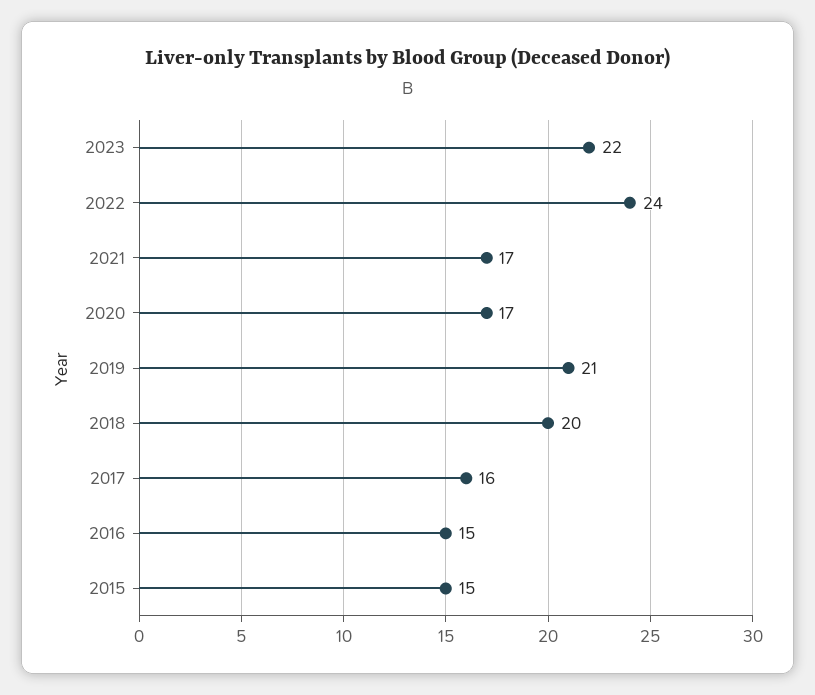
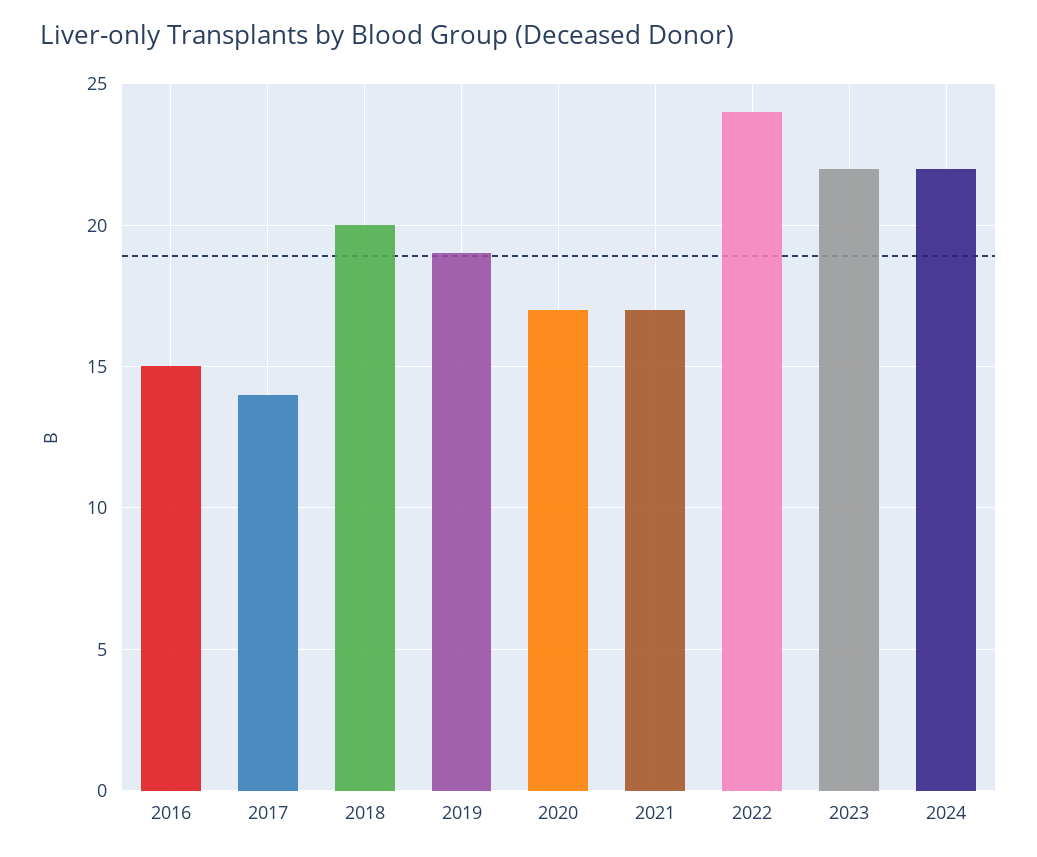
2019: 21 -> 19
2017: 16 -> 14
2015: 15 -> none
2024: none -> 22

